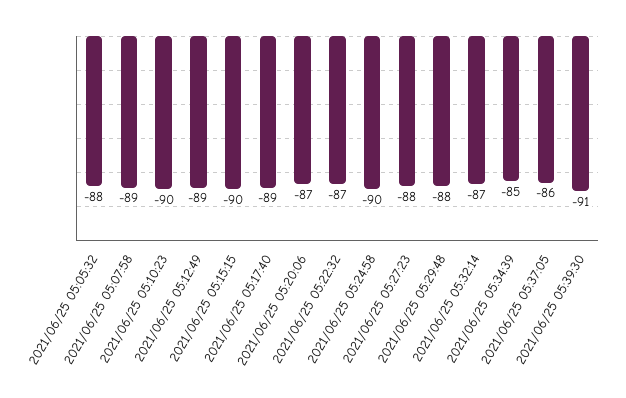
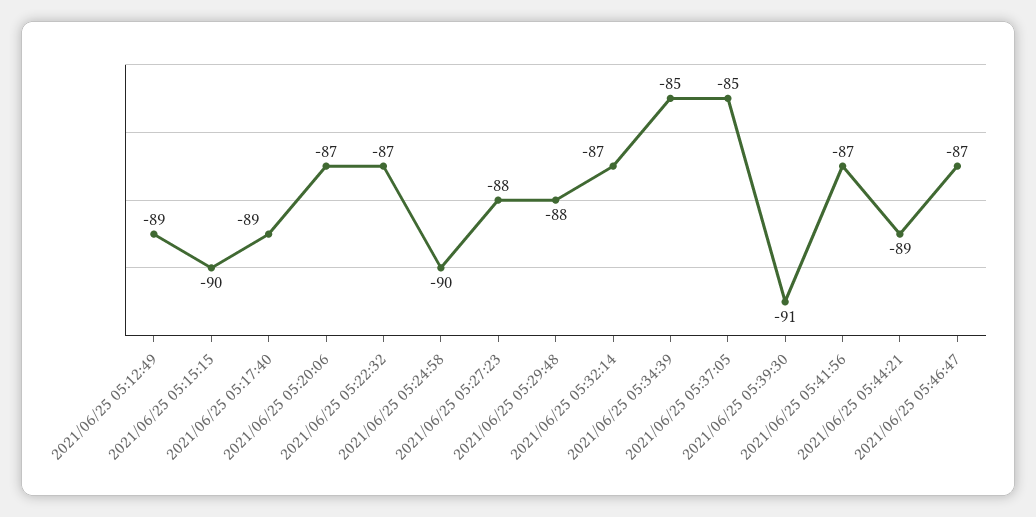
2021/06/25 05:05:32: -88 -> none
2021/06/25 05:07:58: -89 -> none
2021/06/25 05:10:23: -90 -> none
2021/06/25 05:37:05: -86 -> -85
2021/06/25 05:41:56: none -> -87
2021/06/25 05:44:21: none -> -89
2021/06/25 05:46:47: none -> -87

